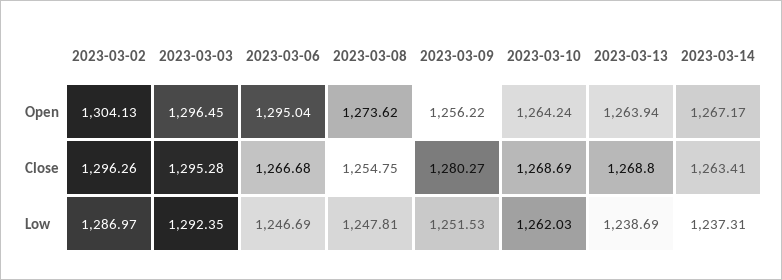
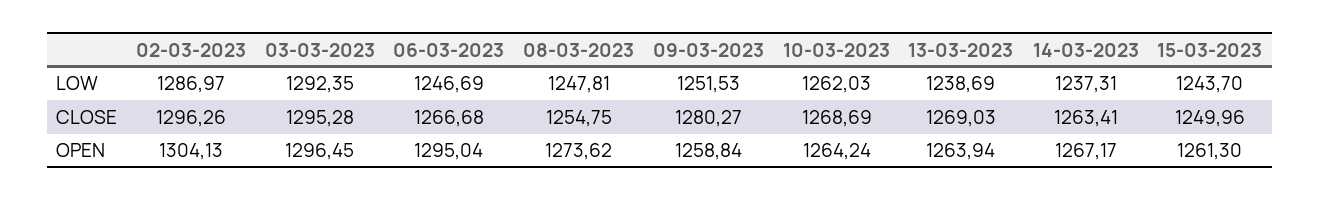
2023-03-09, Open: 1256.22 -> 1258.84
2023-03-13, Close: 1268.8 -> 1269.03
15-03-2023, Low: none -> 1243.7
15-03-2023, Close: none -> 1249.96
15-03-2023, Open: none -> 1261.3

